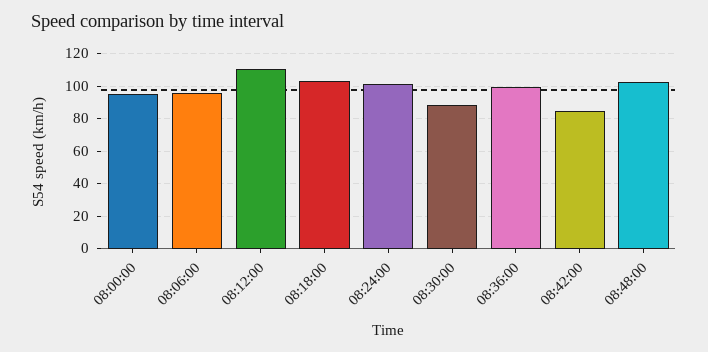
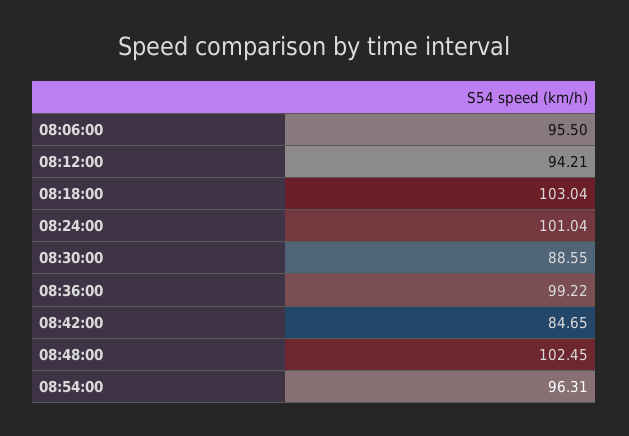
08:00:00: 95 -> none
08:12:00: 110 -> 94.21
08:54:00: none -> 96.31

